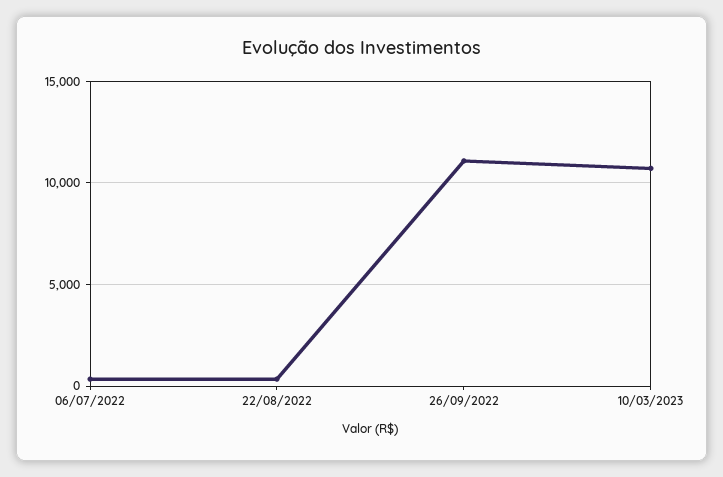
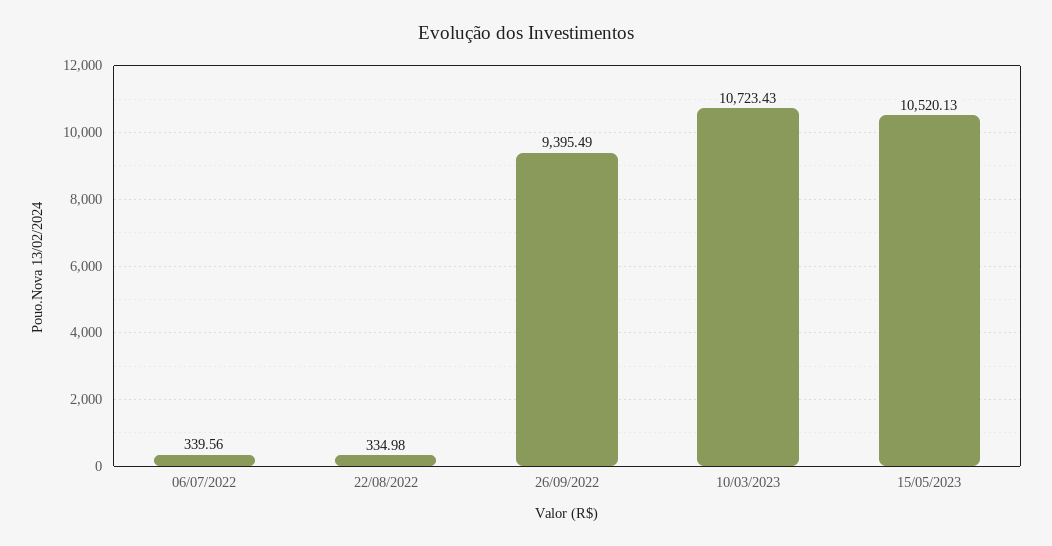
26/09/2022: 11000 -> 9395.49
15/05/2023: none -> 10520.13

